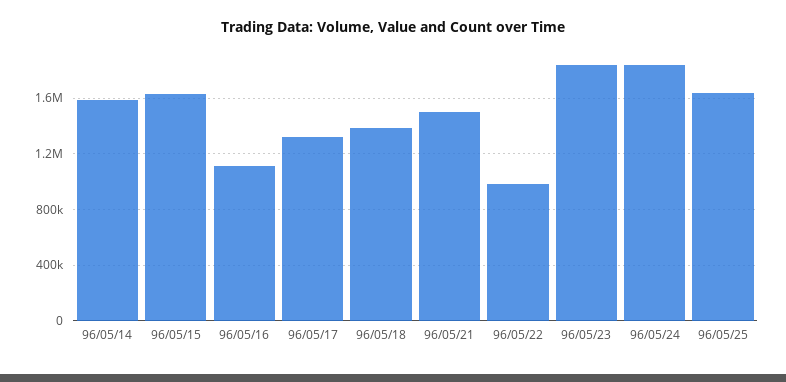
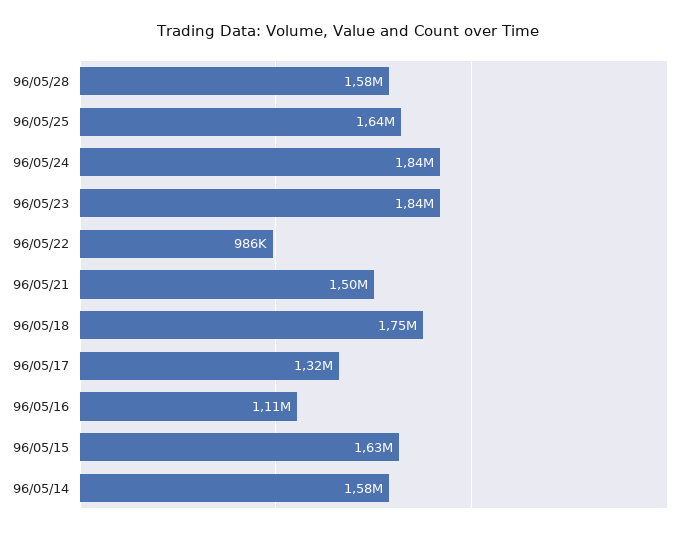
96/05/18: 1400000 -> 1750000
96/05/28: none -> 1580000

